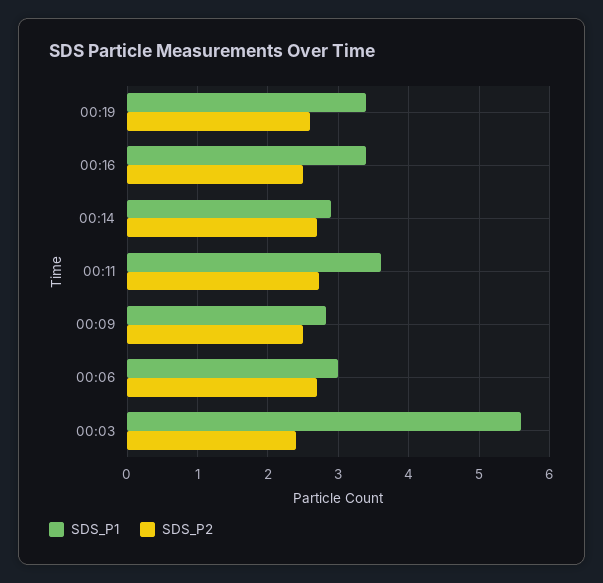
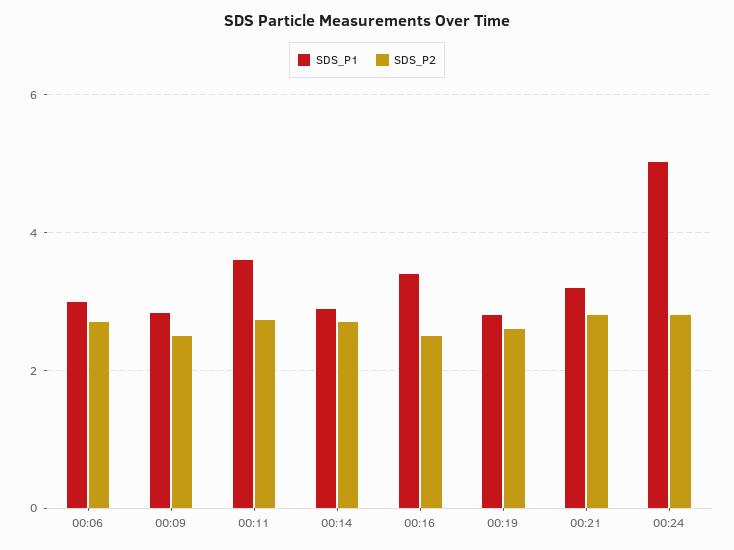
SDS_P1, 00:19: 3.4 -> 2.8
SDS_P1, 00:03: 5.6 -> none
SDS_P2, 00:03: 2.4 -> none
SDS_P1, 00:21: none -> 3.2
SDS_P2, 00:21: none -> 2.8
SDS_P1, 00:24: none -> 5
SDS_P2, 00:24: none -> 2.8

